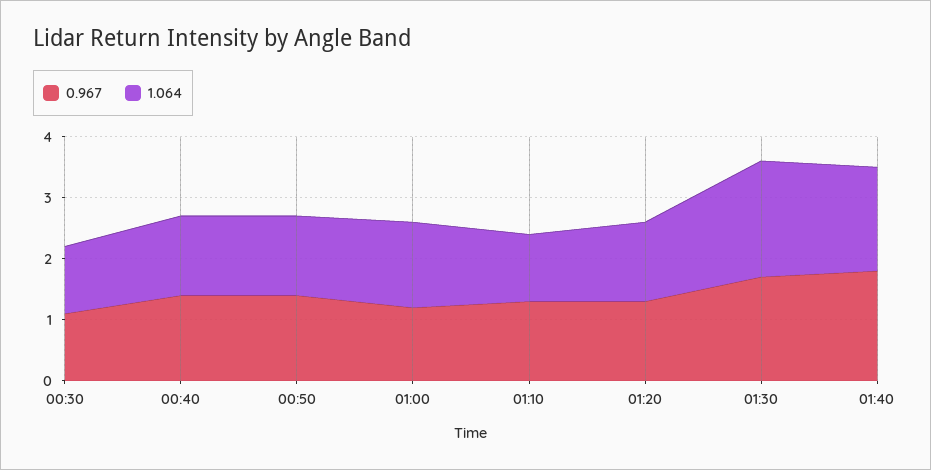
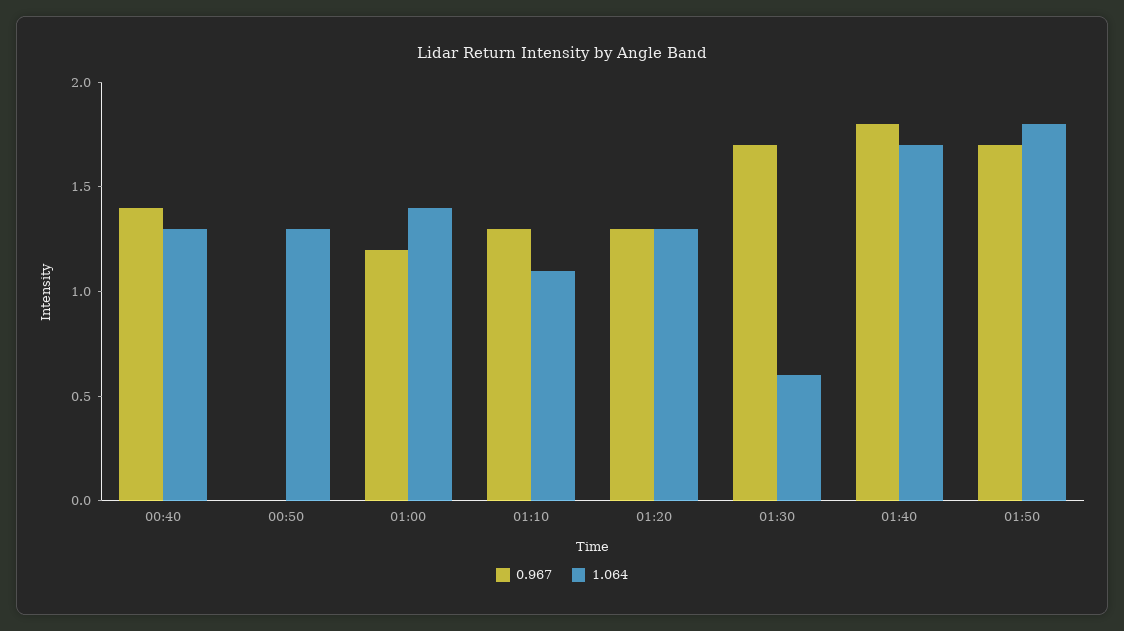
0.967, 00:30: 1 -> none
1.064, 00:30: 1 -> none
0.967, 00:50: 1.5 -> 0
1.064, 01:30: 2 -> 0.6
0.967, 01:50: none -> 1.7
1.064, 01:50: none -> 1.8

